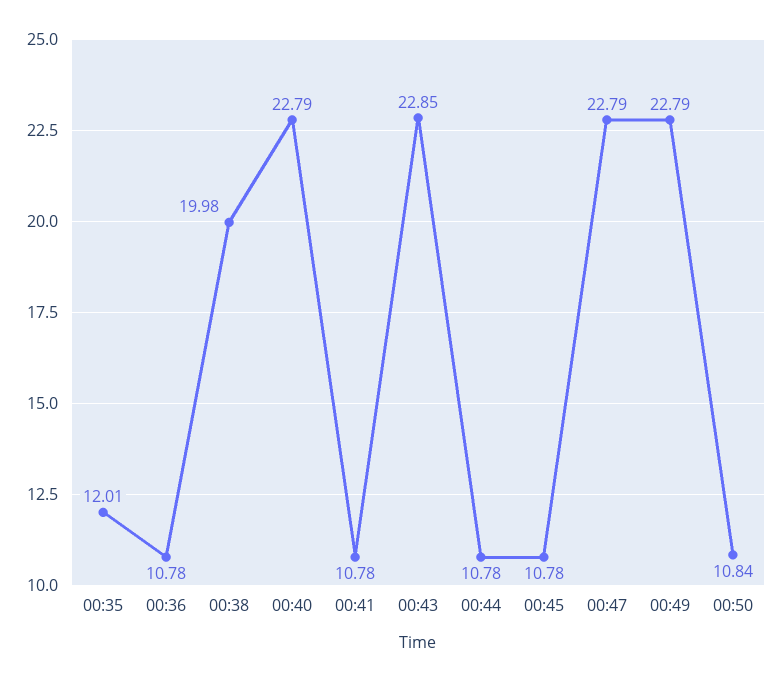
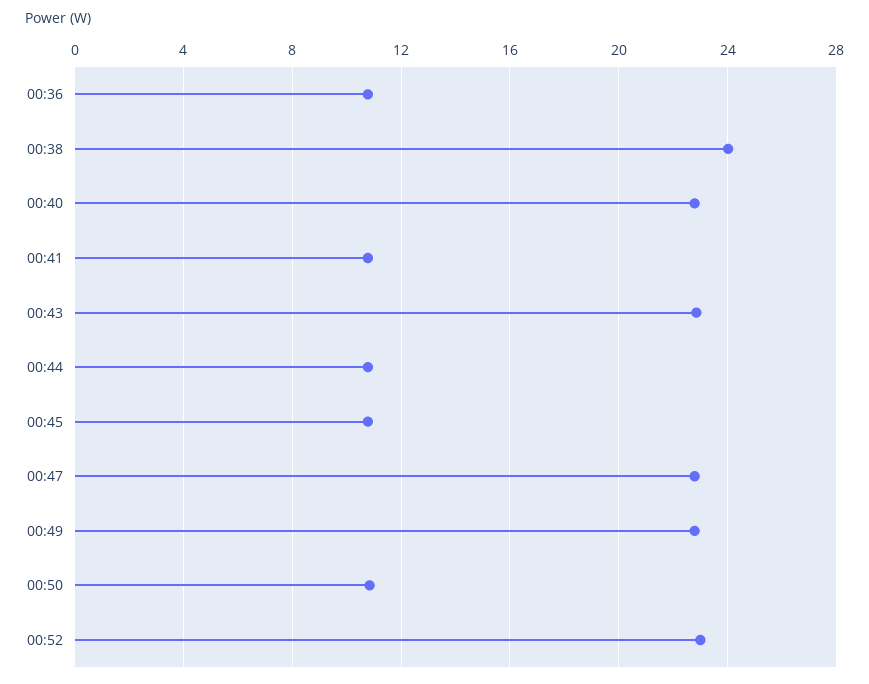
00:35: 12.01 -> none
00:38: 19.98 -> 24
00:52: none -> 23

